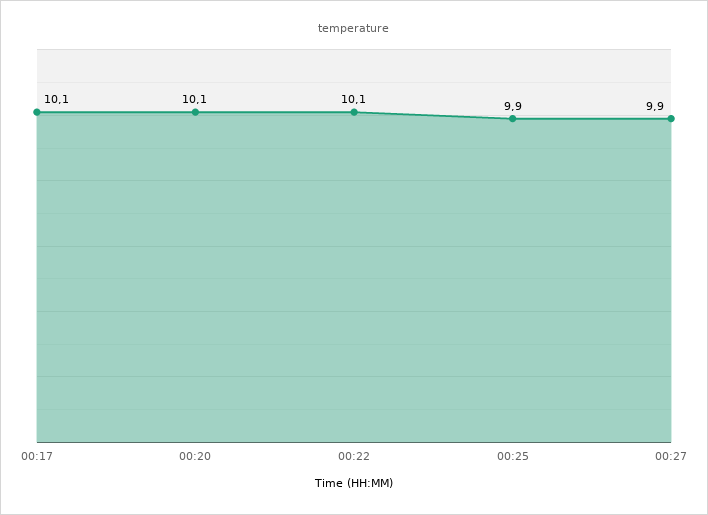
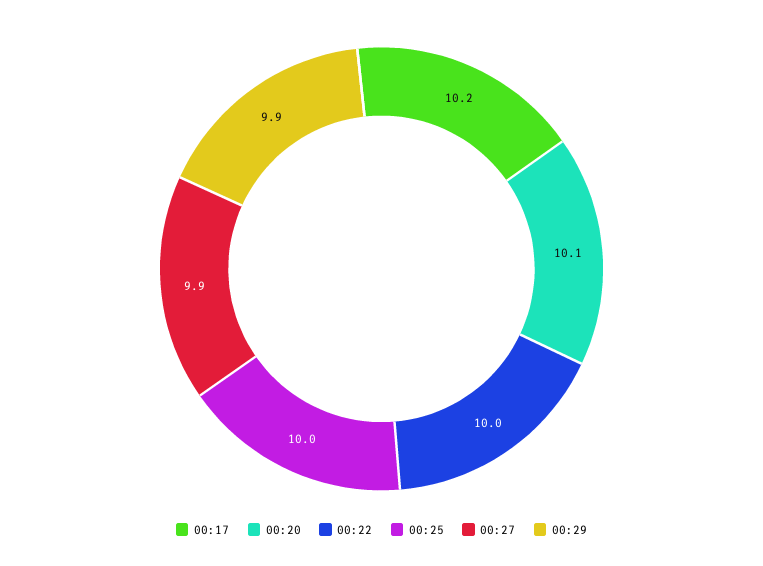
00:17: 10.1 -> 10.2
00:22: 10.1 -> 10
00:25: 9.9 -> 10
00:29: none -> 9.9

